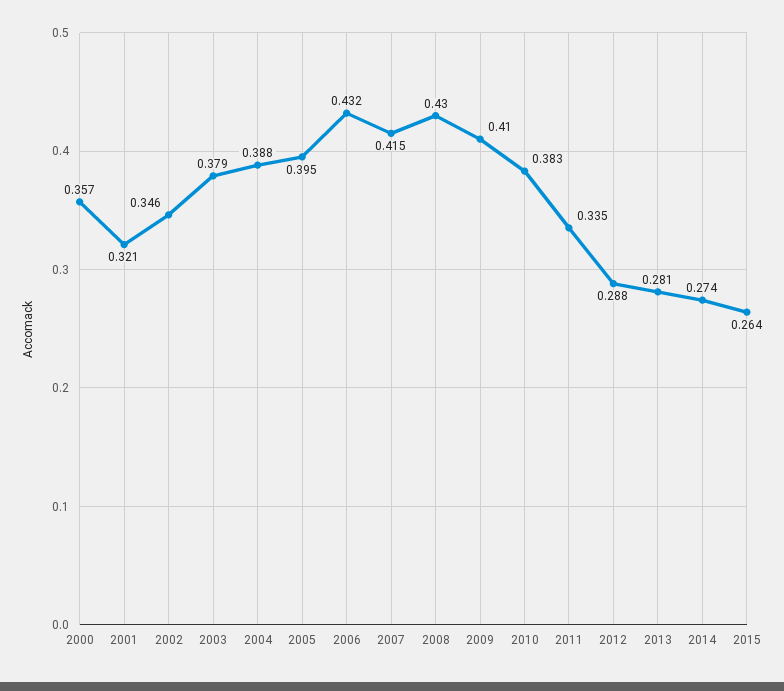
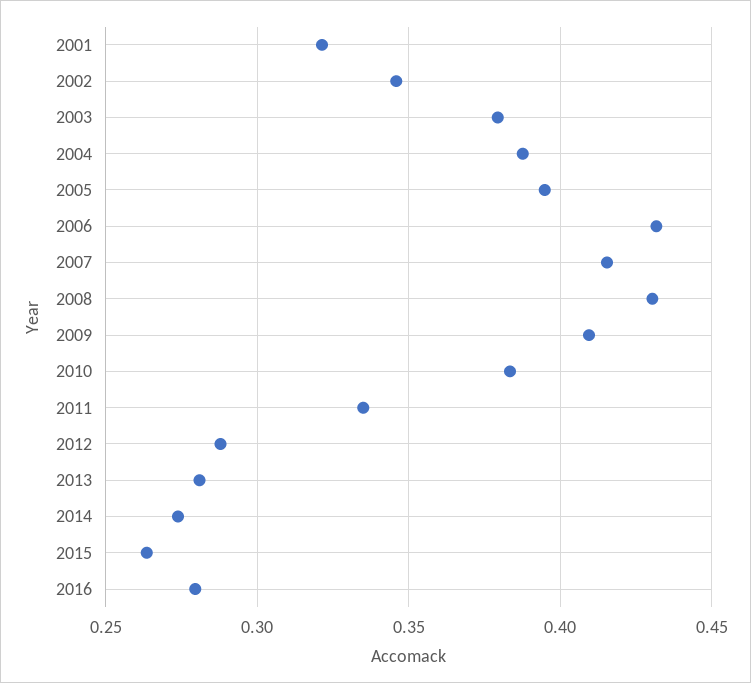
2000: 0.357 -> none
2016: none -> 0.28

